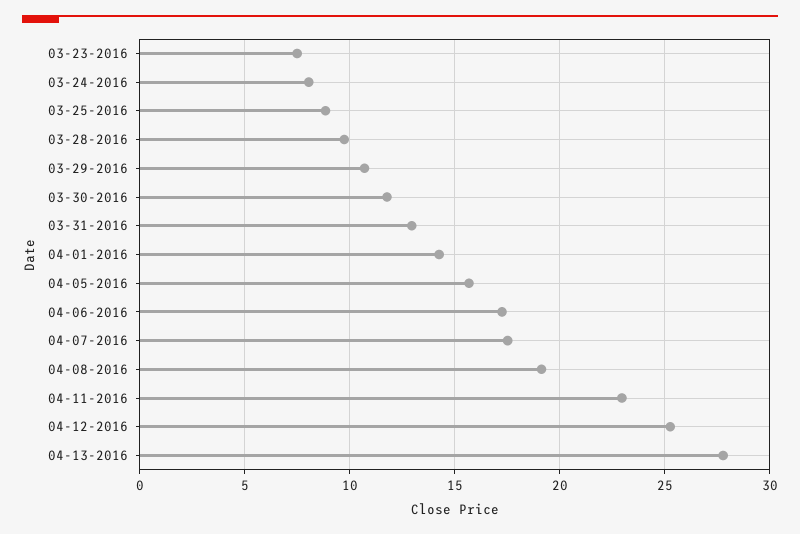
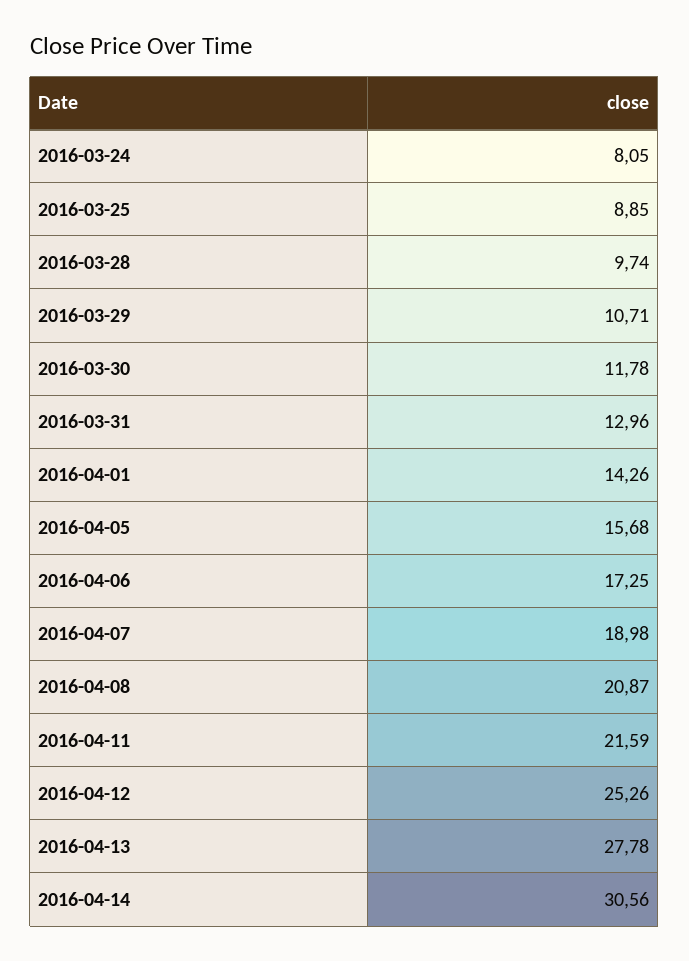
03-23-2016: 7.5 -> none
04-07-2016: 17.5 -> 18.98
04-08-2016: 19 -> 20.87
04-11-2016: 23 -> 21.59
2016-04-14: none -> 30.56

